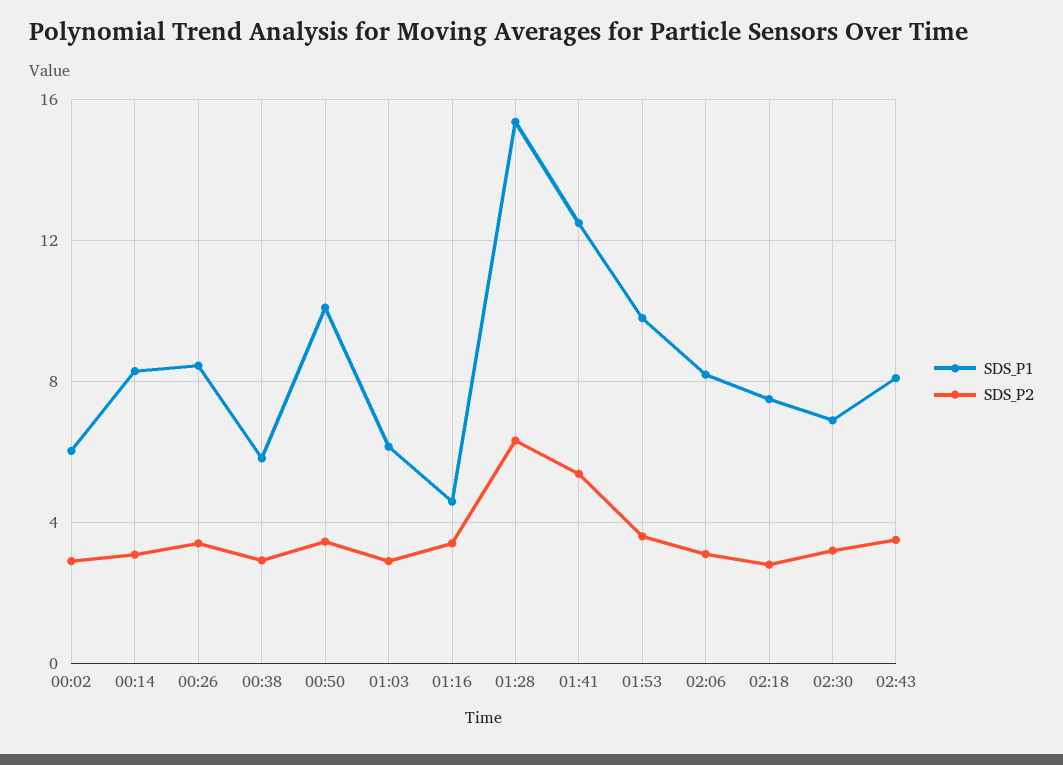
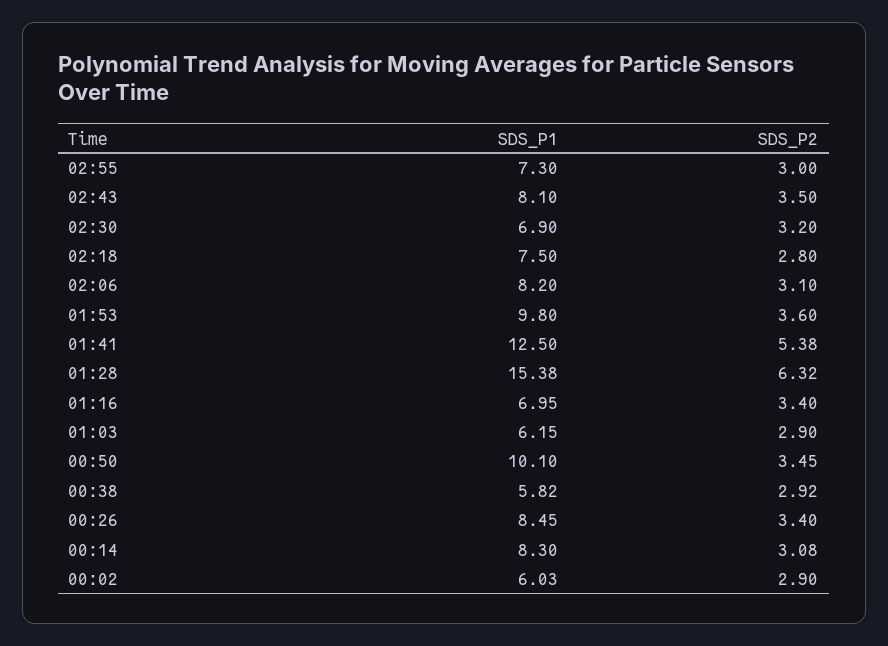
SDS_P1, 01:16: 4.5 -> 6.95
SDS_P1, 02:55: none -> 7.3
SDS_P2, 02:55: none -> 3

